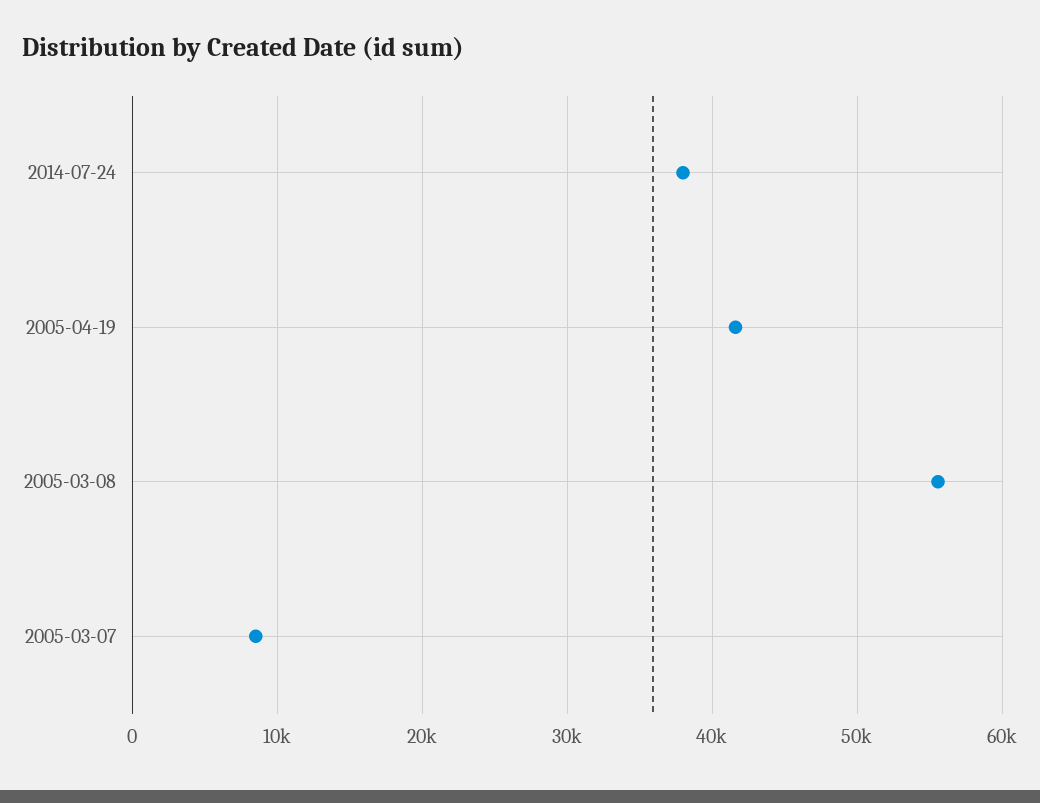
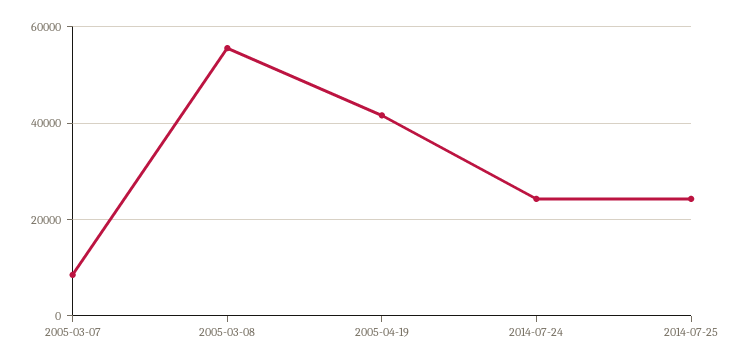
2014-07-24: 38000 -> 24000
2014-07-25: none -> 24000

